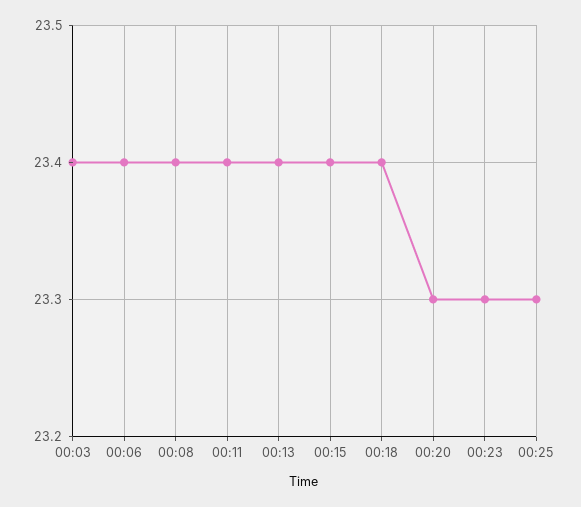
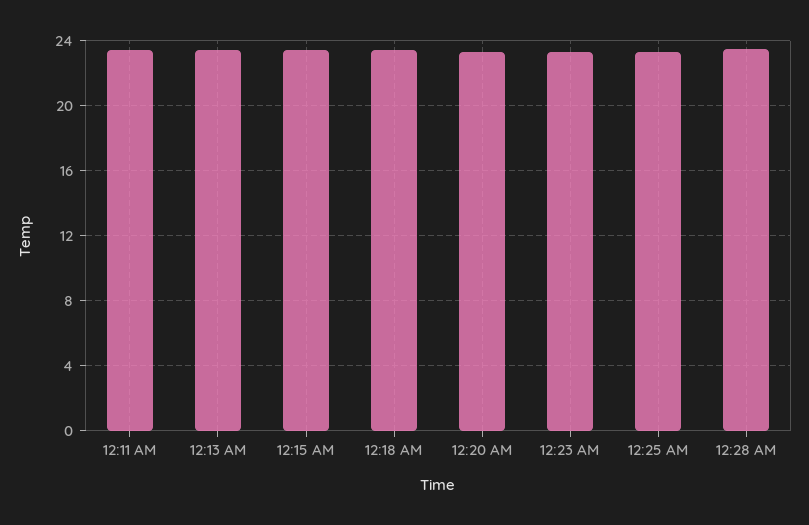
00:03: 23.4 -> none
00:06: 23.4 -> none
00:08: 23.4 -> none
12:28 AM: none -> 23.5

